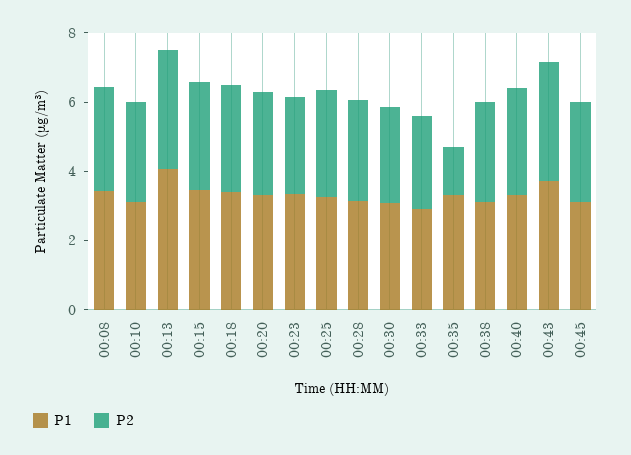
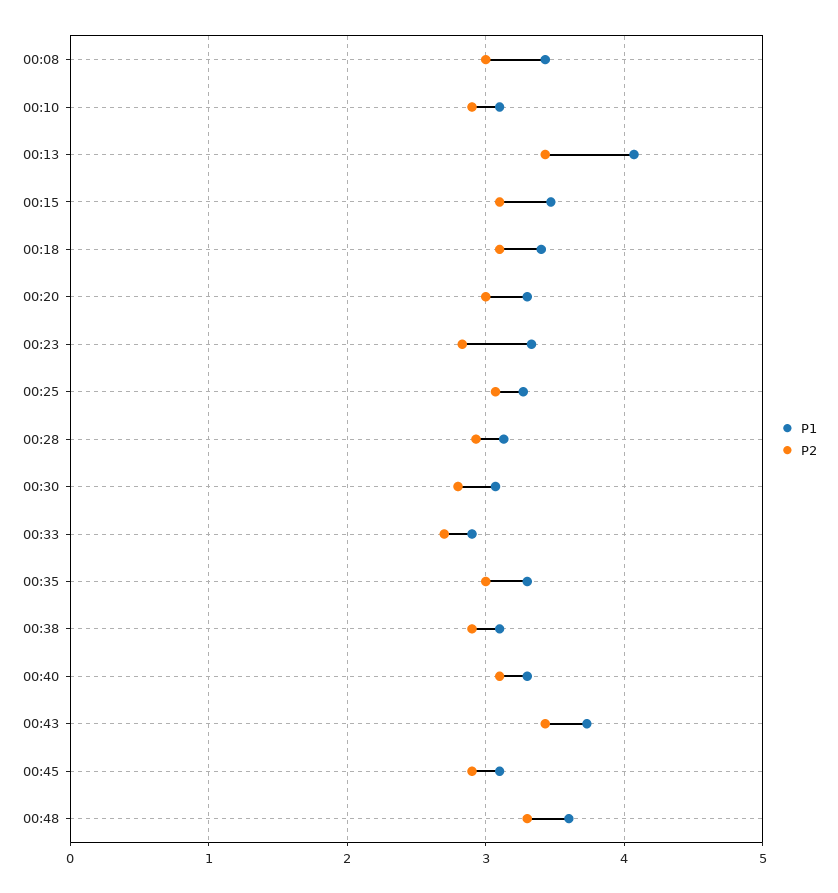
P2, 00:35: 1.5 -> 3
P1, 00:48: none -> 3.6
P2, 00:48: none -> 3.3

